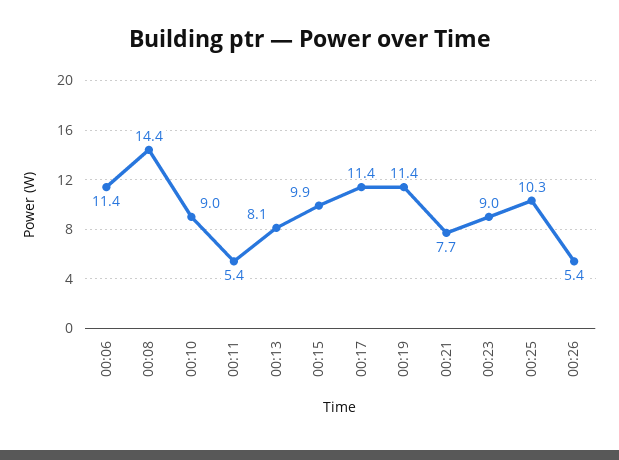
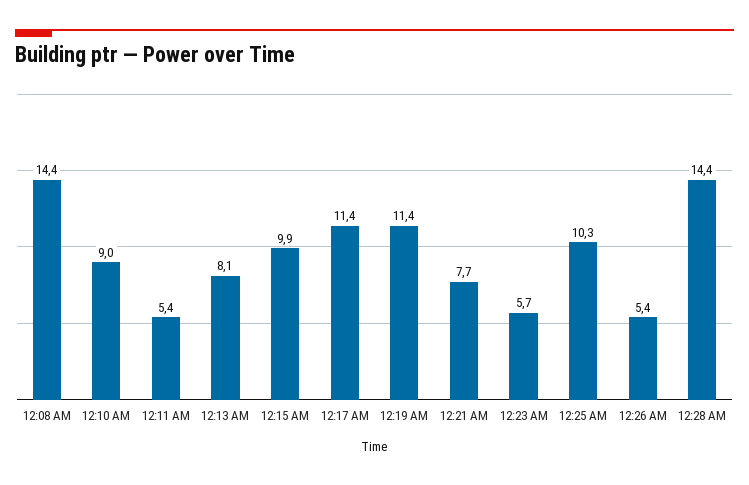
00:06: 11.4 -> none
00:23: 9 -> 5.7
12:28 AM: none -> 14.4

